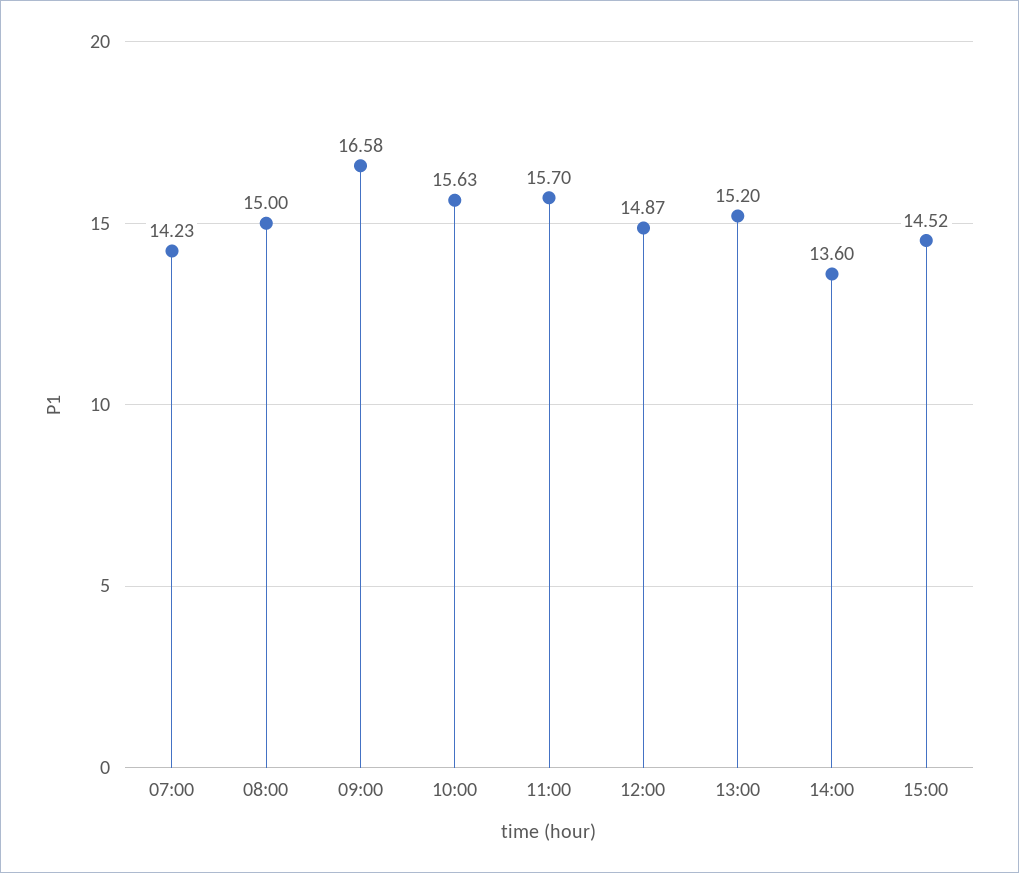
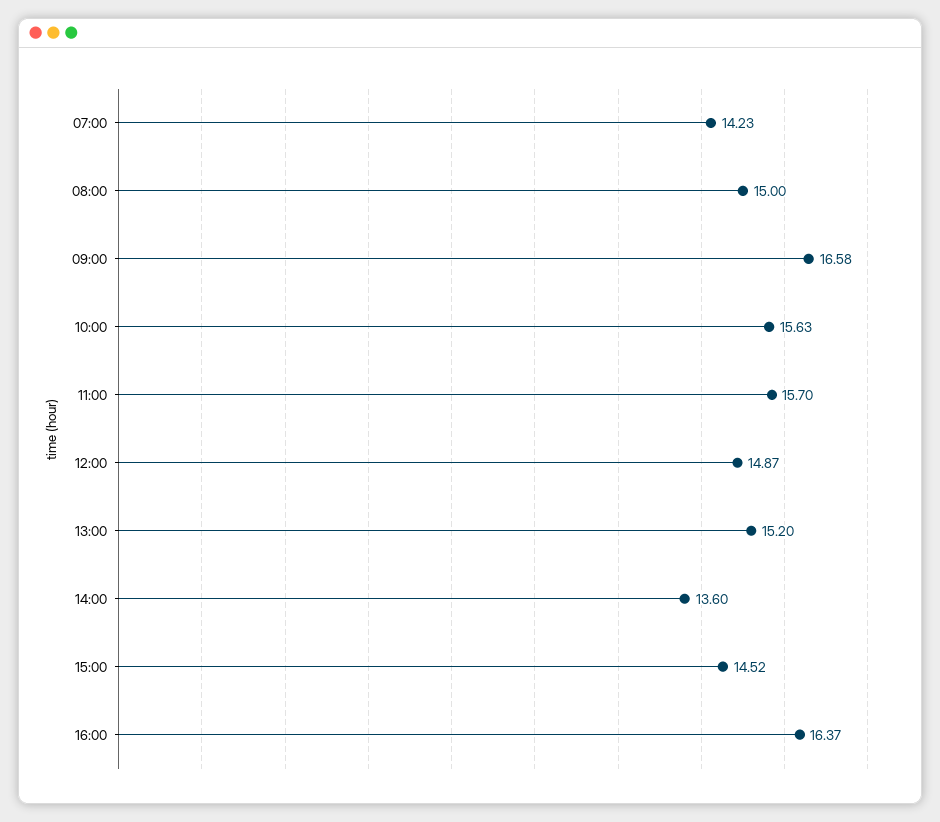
16:00: none -> 16.37

